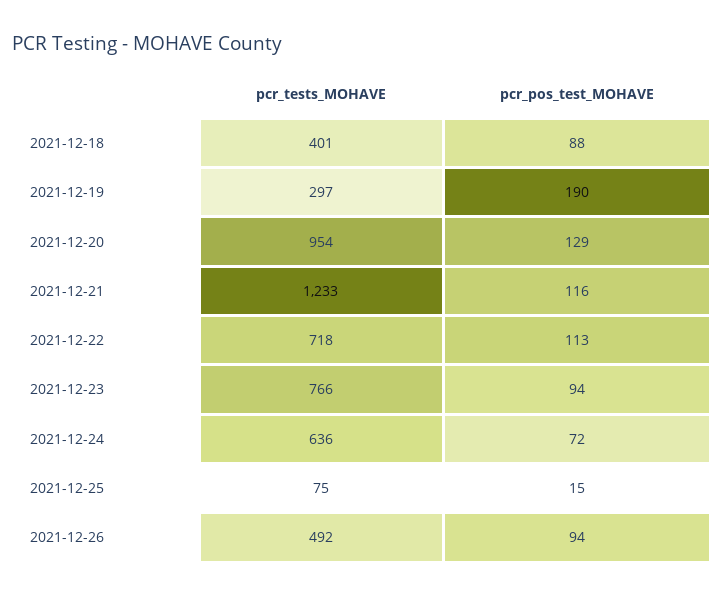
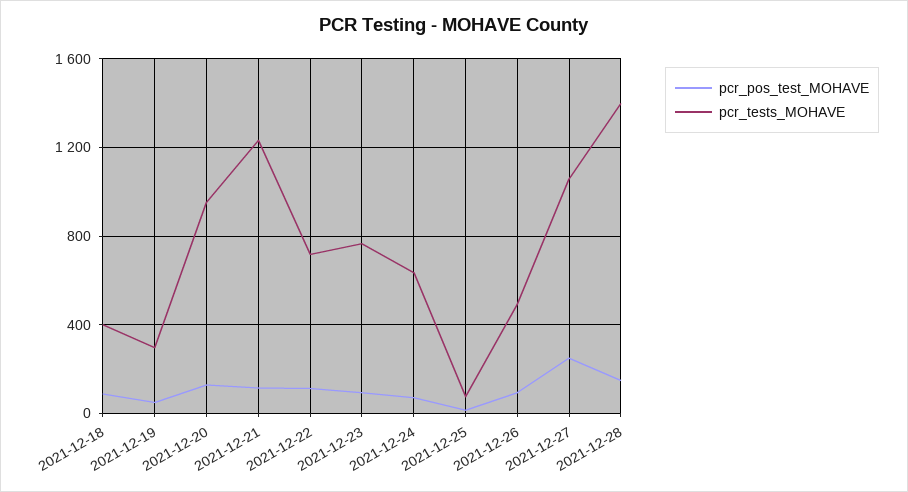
pcr_pos_test_MOHAVE, 2021-12-19: 190 -> 50
pcr_pos_test_MOHAVE, 2021-12-27: none -> 250
pcr_tests_MOHAVE, 2021-12-27: none -> 1050
pcr_pos_test_MOHAVE, 2021-12-28: none -> 150
pcr_tests_MOHAVE, 2021-12-28: none -> 1400

